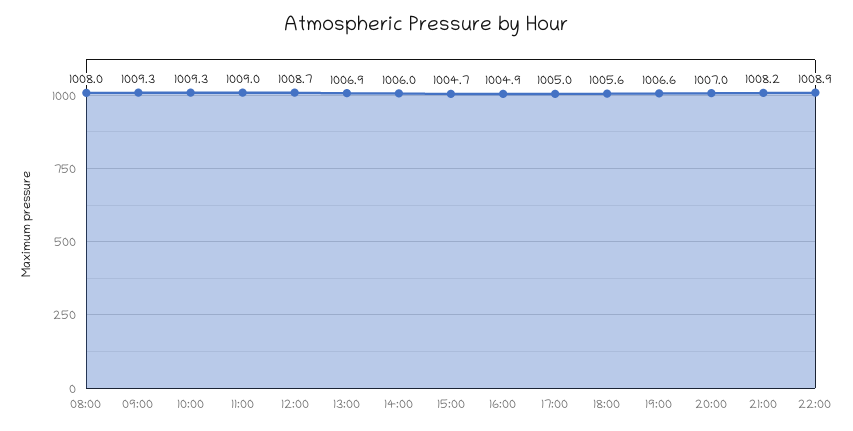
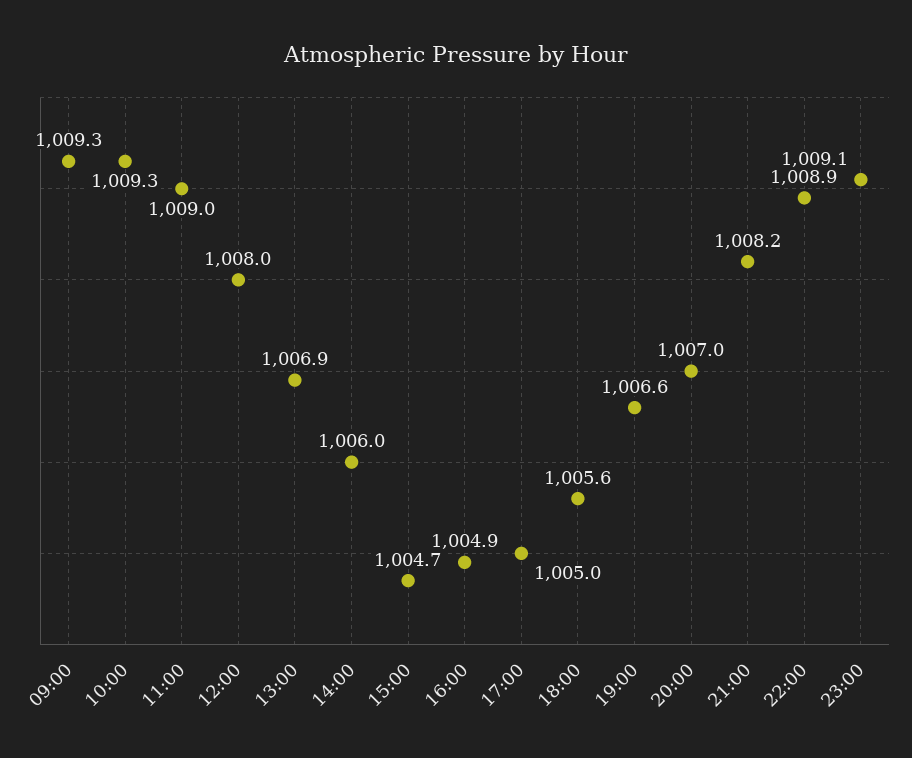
08:00: 1008 -> none
12:00: 1008.7 -> 1008
23:00: none -> 1009.1

